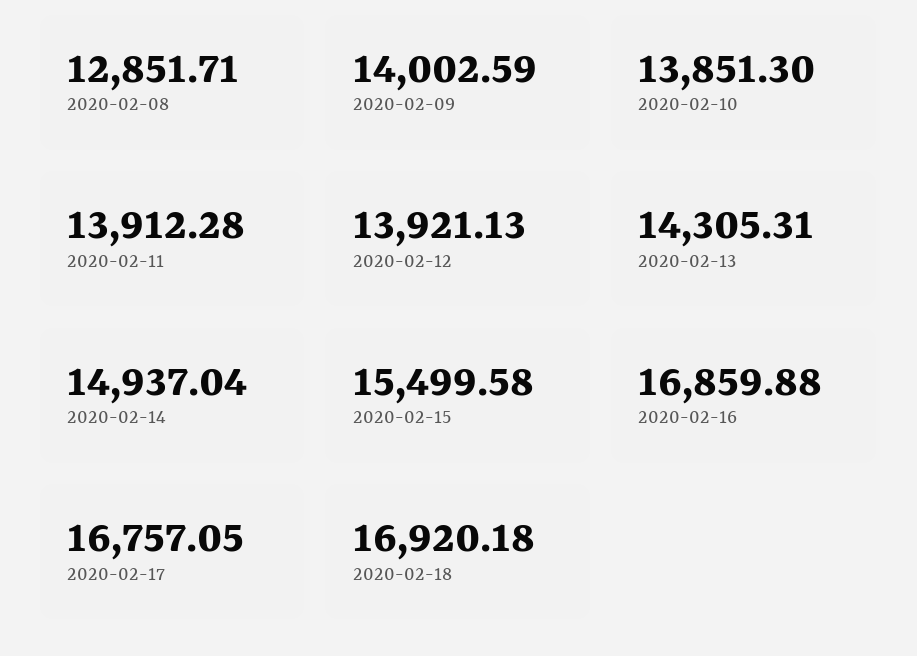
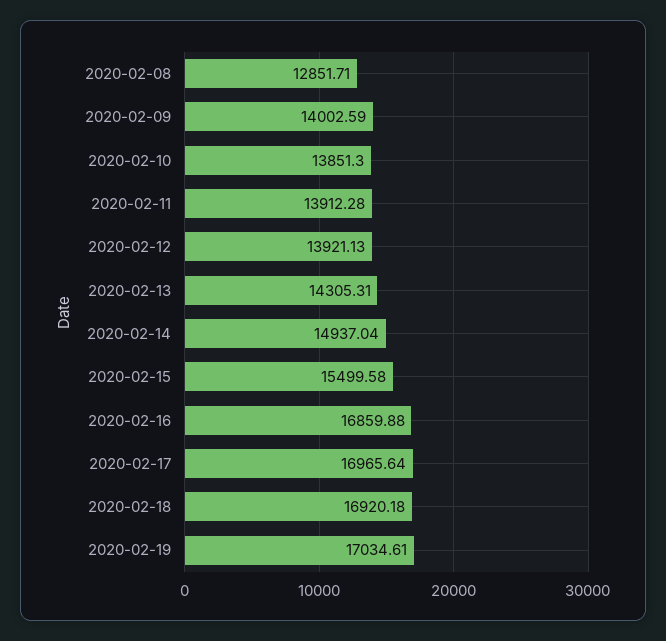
2020-02-17: 16757.05 -> 16965.64
2020-02-19: none -> 17034.61

